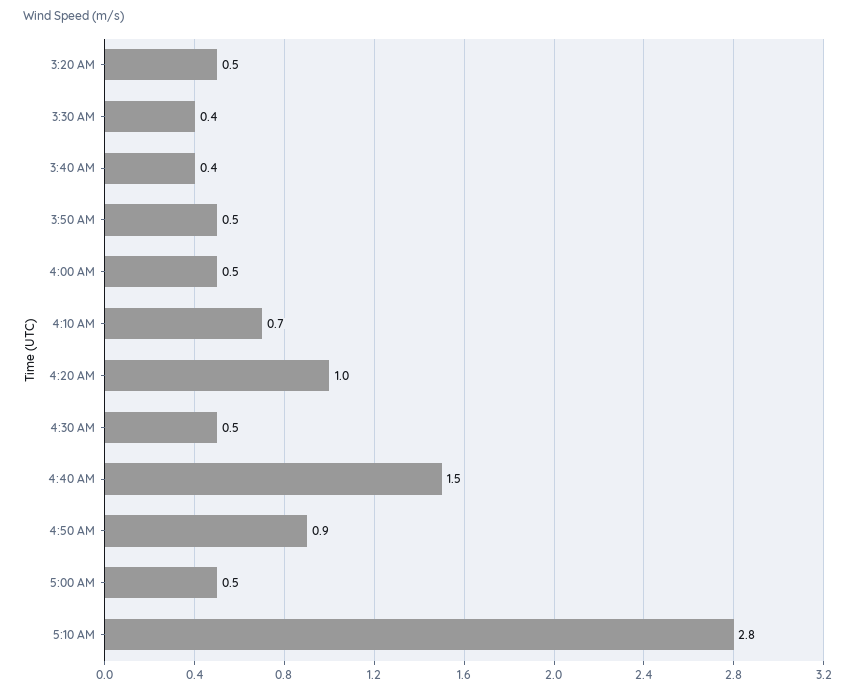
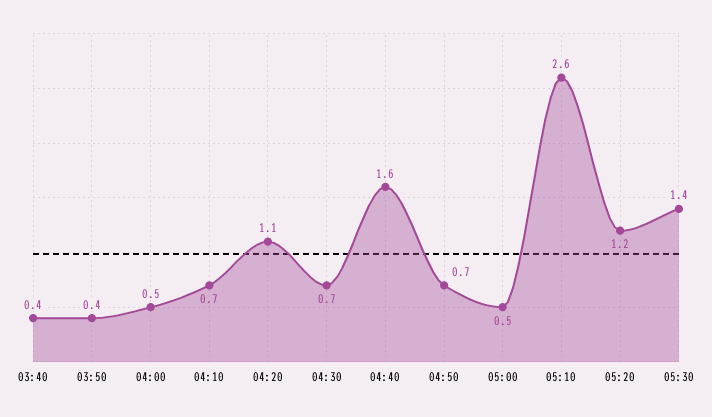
3:20 AM: 0.5 -> none
3:30 AM: 0.4 -> none
3:50 AM: 0.5 -> 0.4
4:20 AM: 1 -> 1.1
4:30 AM: 0.5 -> 0.7
4:40 AM: 1.5 -> 1.6
4:50 AM: 0.9 -> 0.7
5:10 AM: 2.8 -> 2.6
05:20: none -> 1.2
05:30: none -> 1.4

